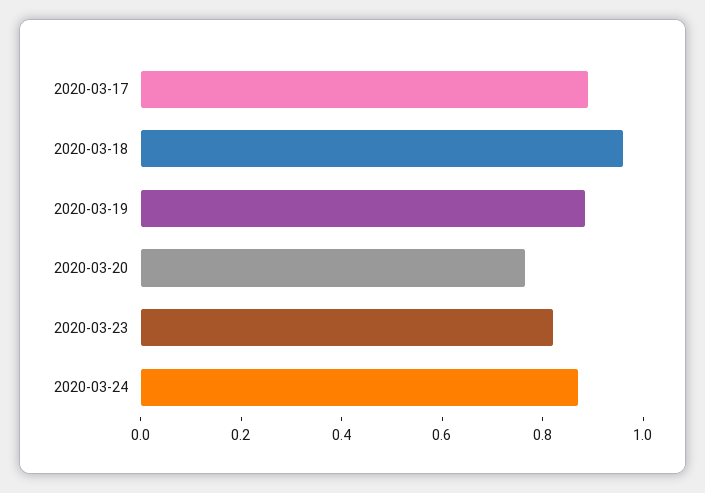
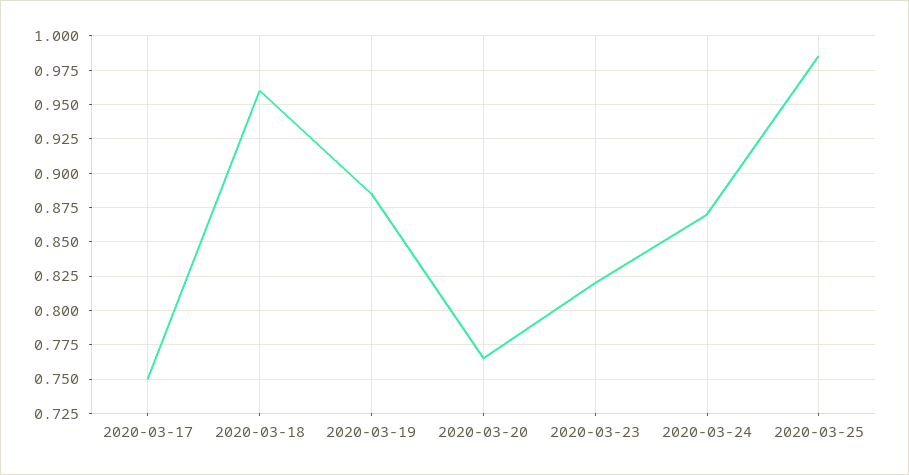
2020-03-17: 0.9 -> 0.75
2020-03-25: none -> 0.985

